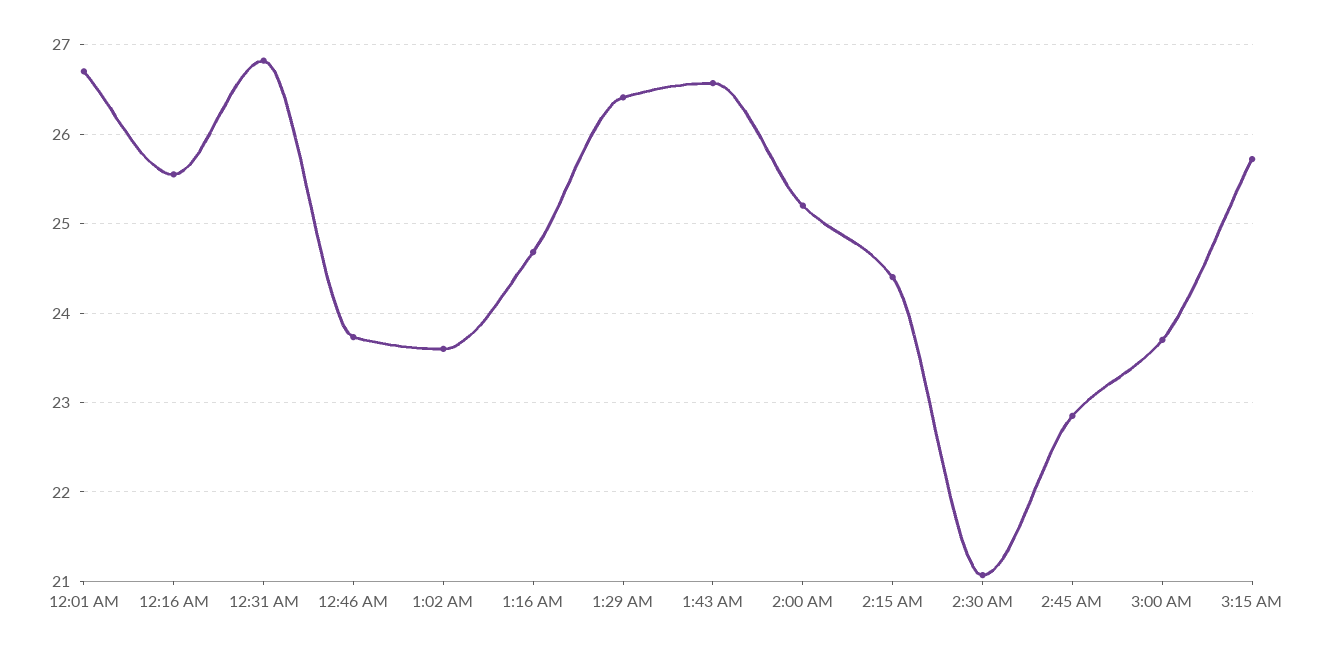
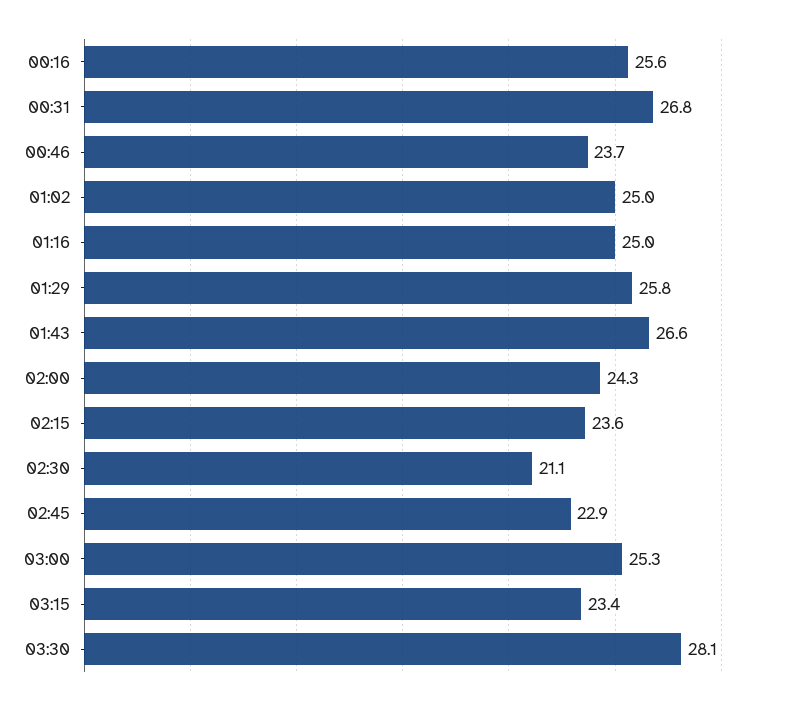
12:01 AM: 26.7 -> none
1:02 AM: 23.6 -> 25
1:16 AM: 24.7 -> 25
1:29 AM: 26.4 -> 25.8
2:00 AM: 25.2 -> 24.3
2:15 AM: 24.4 -> 23.6
3:00 AM: 23.7 -> 25.3
3:15 AM: 25.7 -> 23.4
03:30: none -> 28.1

